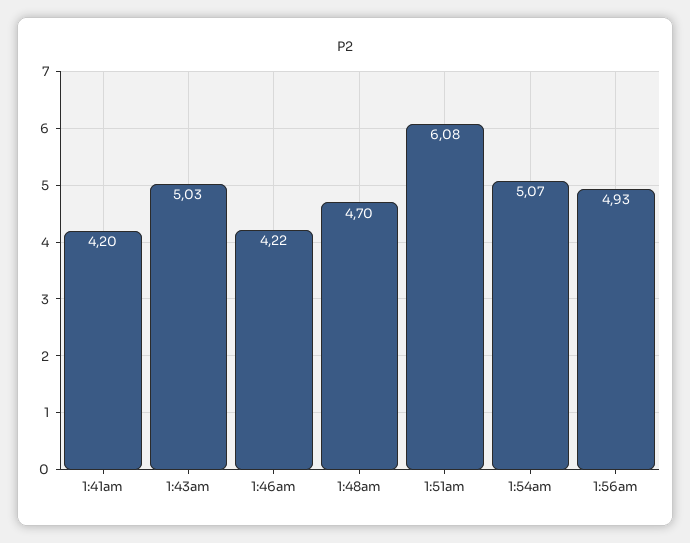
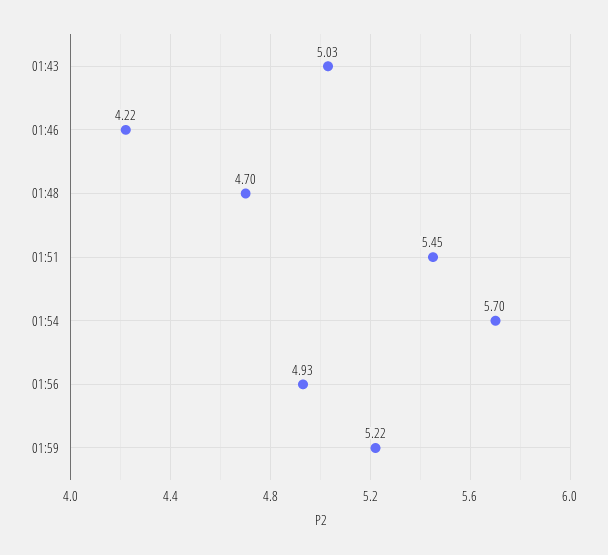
1:41am: 4.2 -> none
1:51am: 6.08 -> 5.45
1:54am: 5.07 -> 5.7
01:59: none -> 5.22

